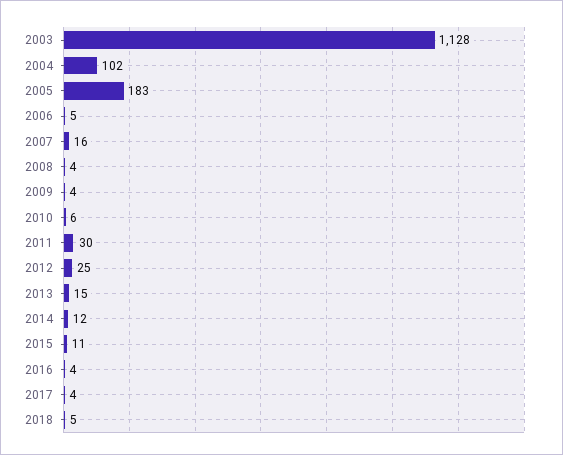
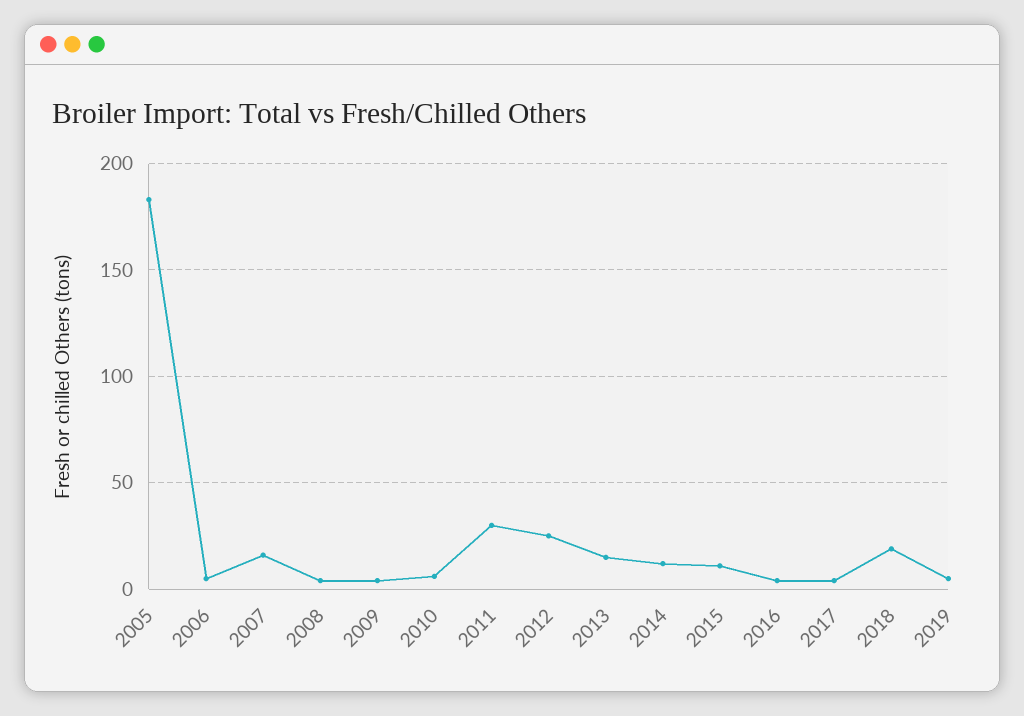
2003: 1128 -> none
2004: 102 -> none
2018: 5 -> 20
2019: none -> 5

